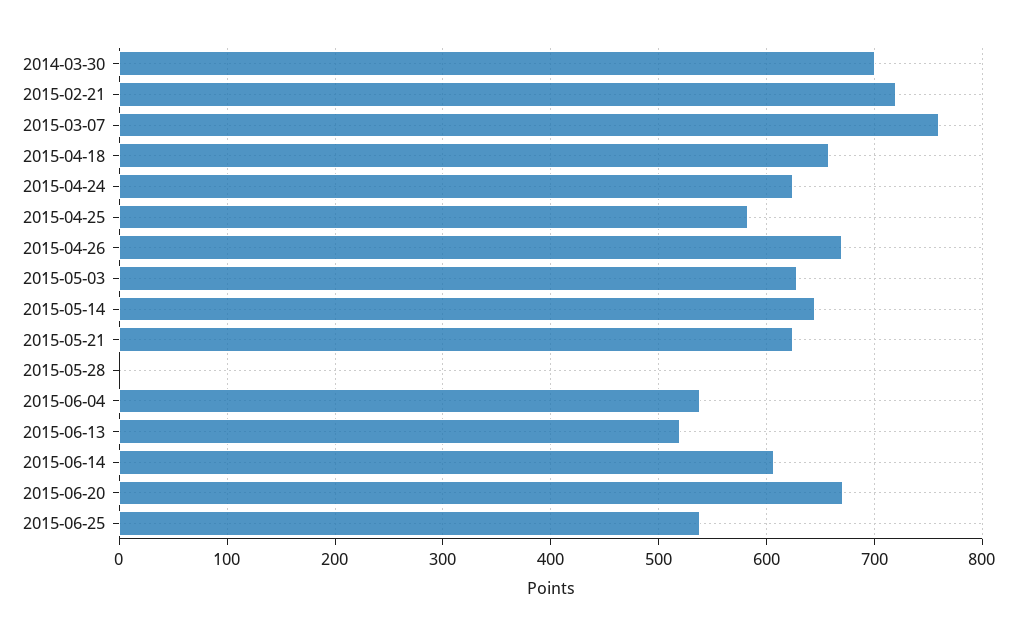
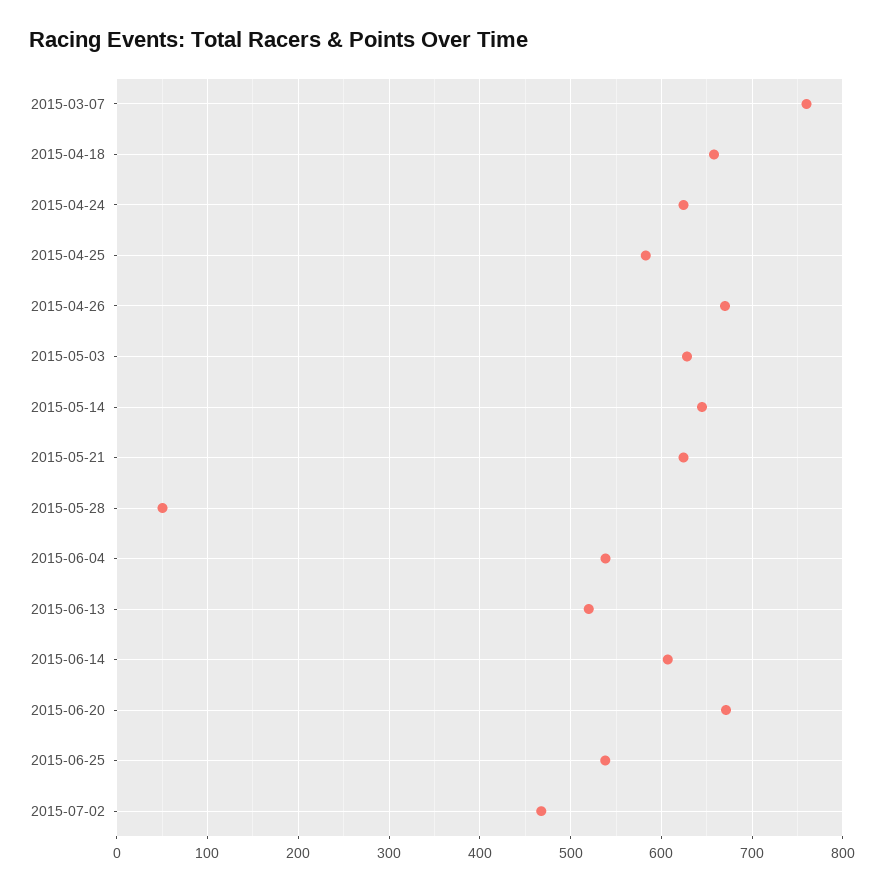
2014-03-30: 700 -> none
2015-02-21: 720 -> none
2015-05-28: 0 -> 50
2015-07-02: none -> 470

